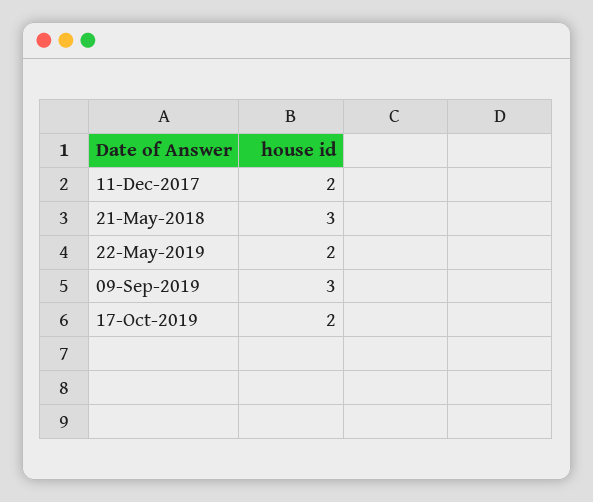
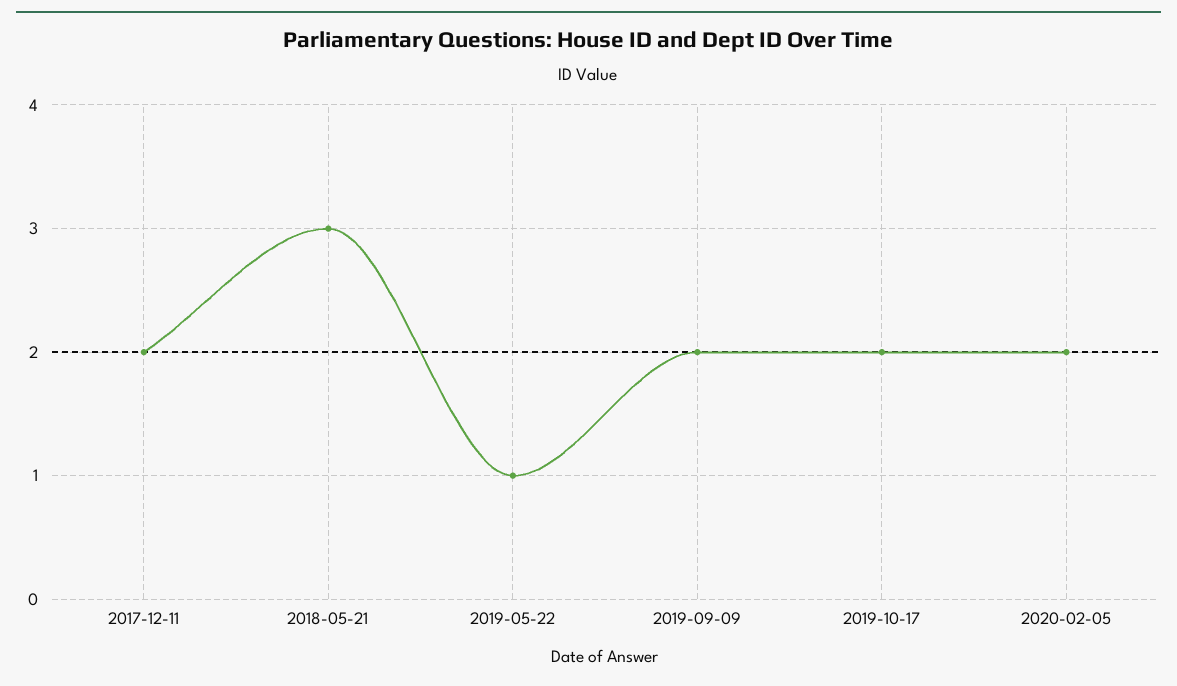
22-May-2019: 2 -> 1
09-Sep-2019: 3 -> 2
2020-02-05: none -> 2

